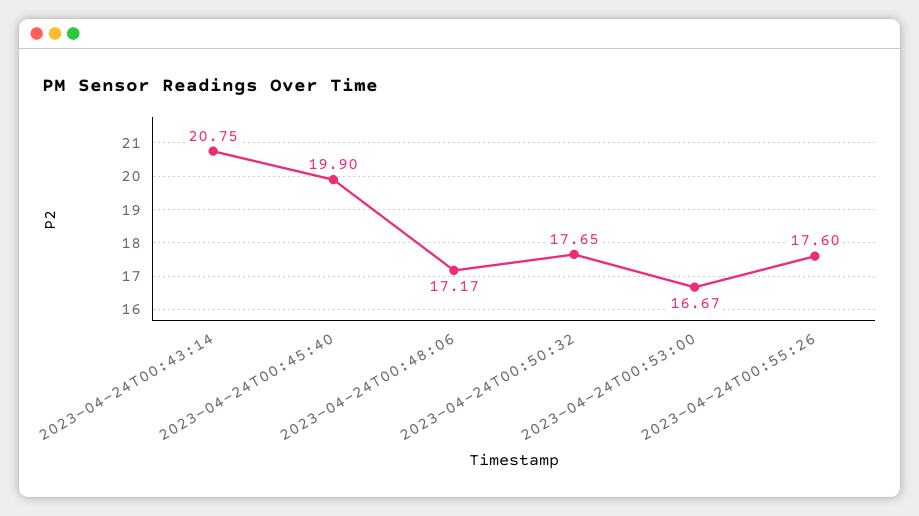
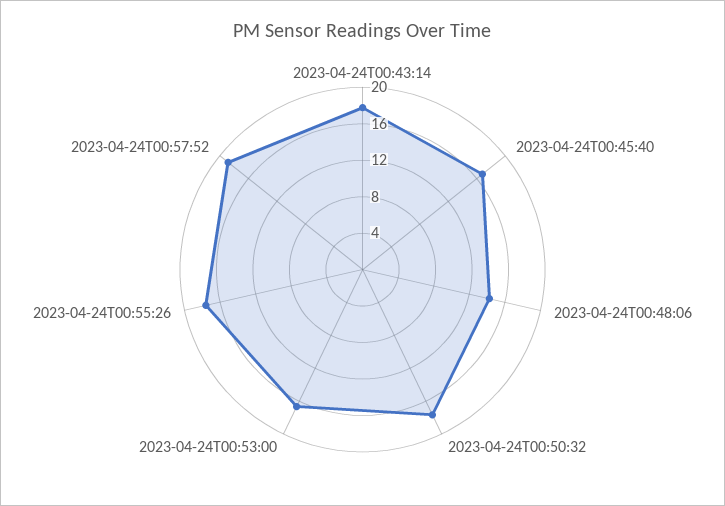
2023-04-24T00:43:14: 20.75 -> 18
2023-04-24T00:45:40: 19.9 -> 17
2023-04-24T00:48:06: 17.17 -> 14
2023-04-24T00:57:52: none -> 19

